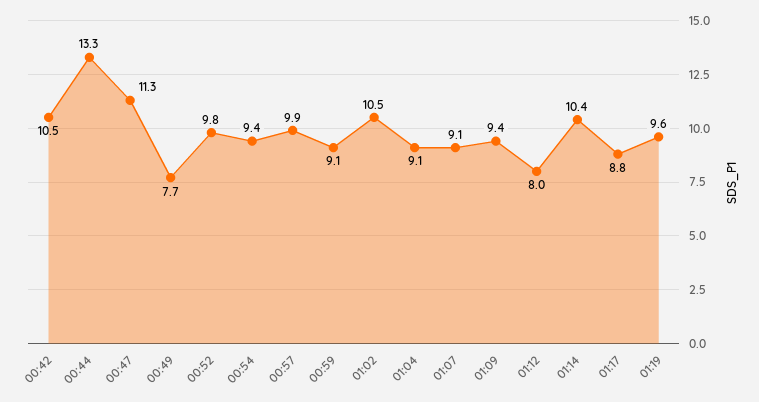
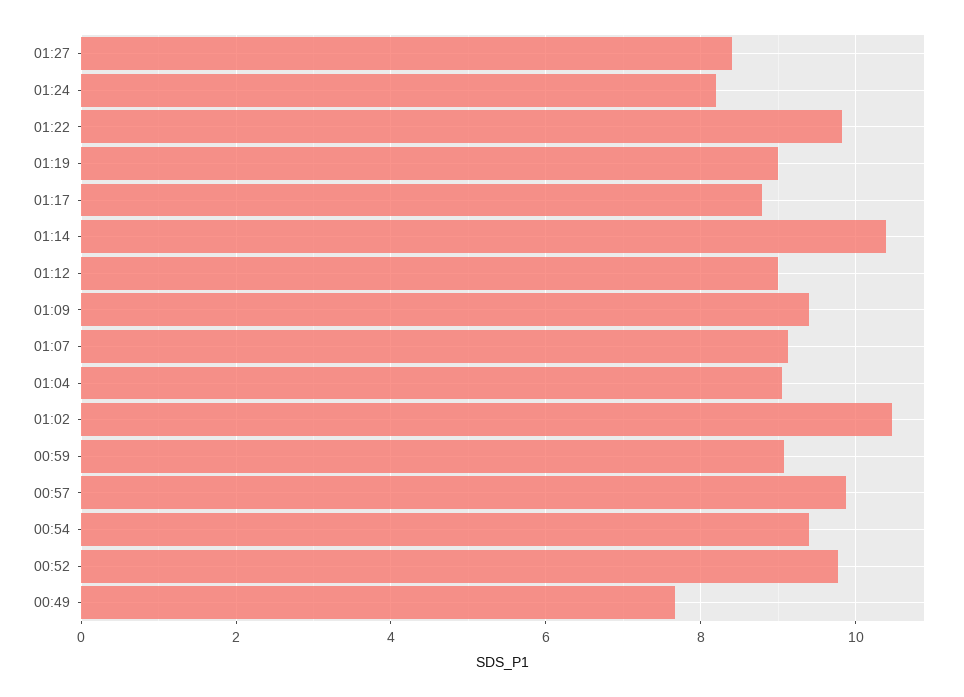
00:42: 10.5 -> none
00:44: 13.3 -> none
00:47: 11.3 -> none
01:12: 8 -> 9
01:19: 9.6 -> 9
01:27: none -> 8.4
01:24: none -> 8.2
01:22: none -> 9.8

